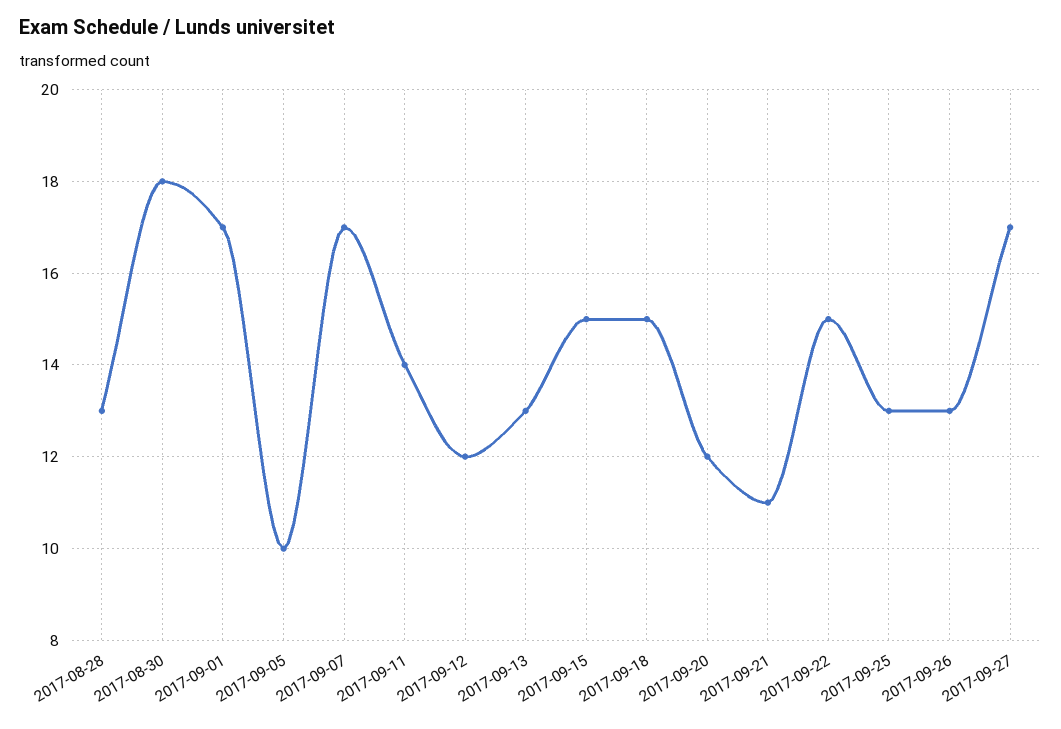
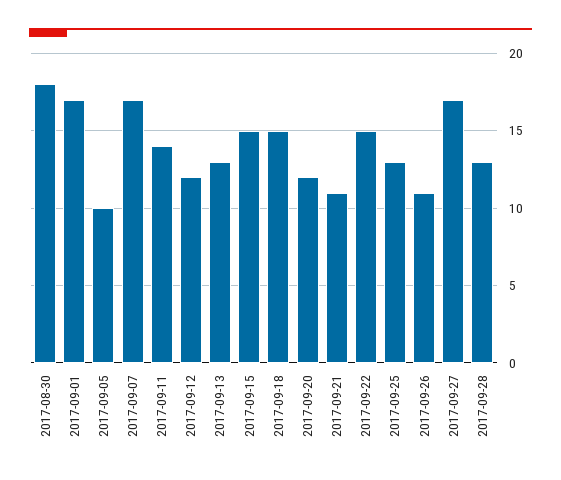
2017-08-28: 13 -> none
2017-09-26: 13 -> 11
2017-09-28: none -> 13

